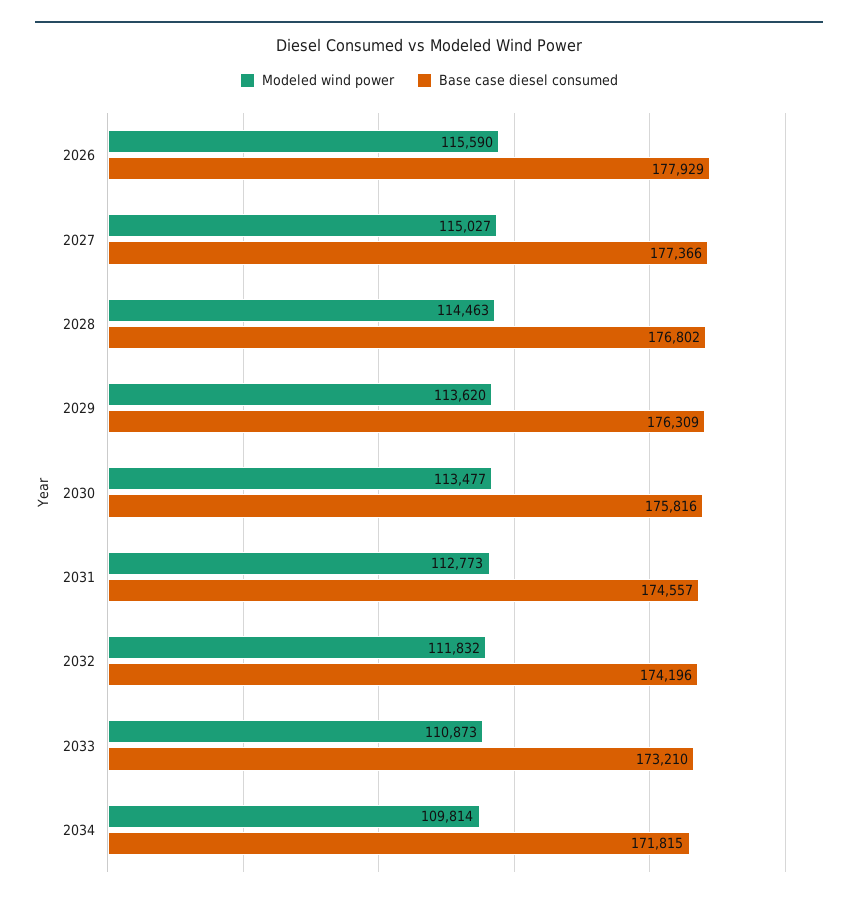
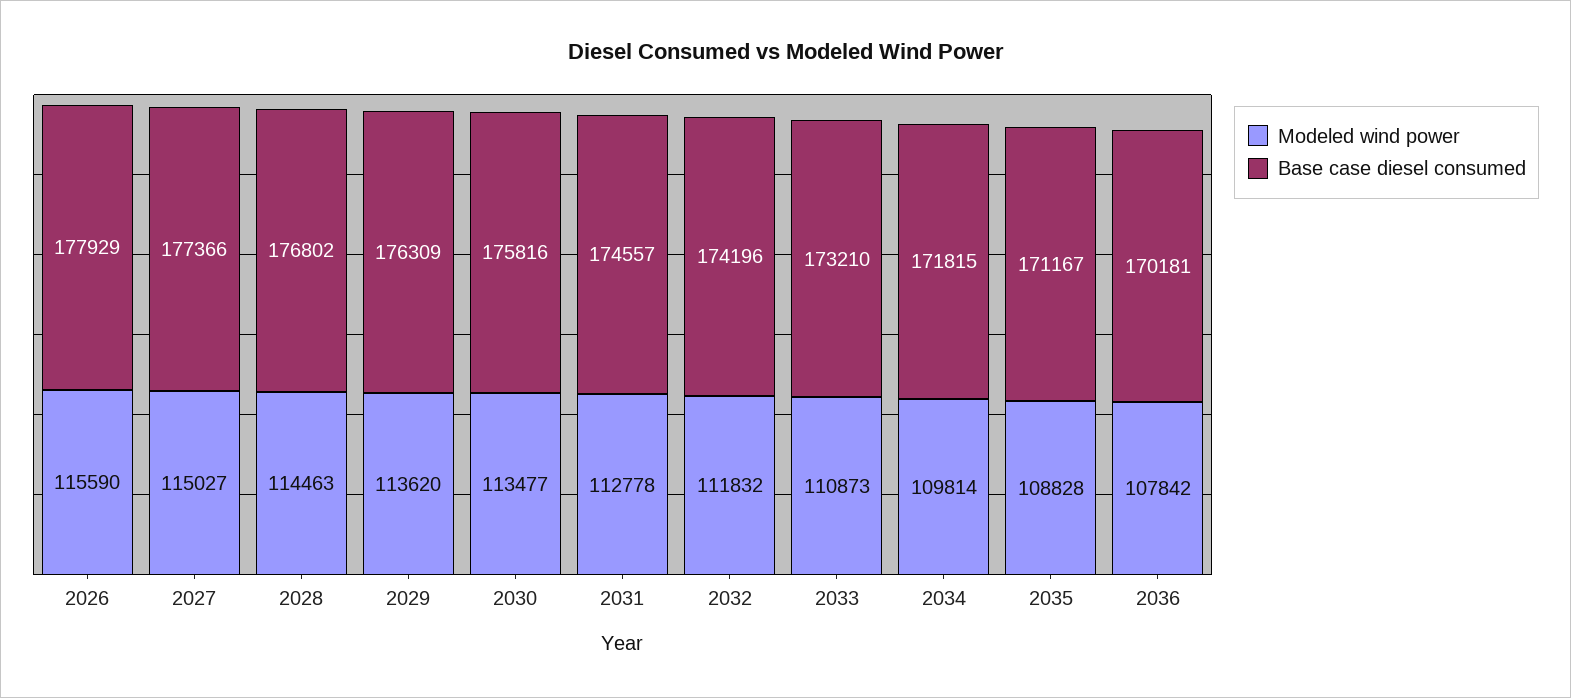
Modeled wind power, 2031: 112773 -> 112778
Modeled wind power, 2035: none -> 108828
Base case diesel consumed, 2035: none -> 171167
Modeled wind power, 2036: none -> 107842
Base case diesel consumed, 2036: none -> 170181

